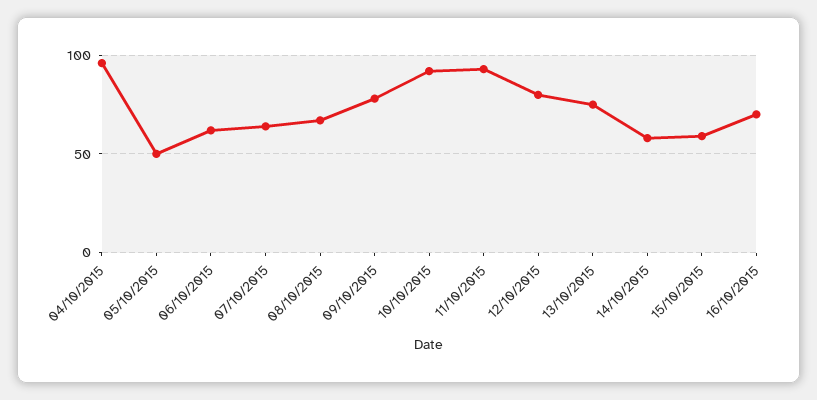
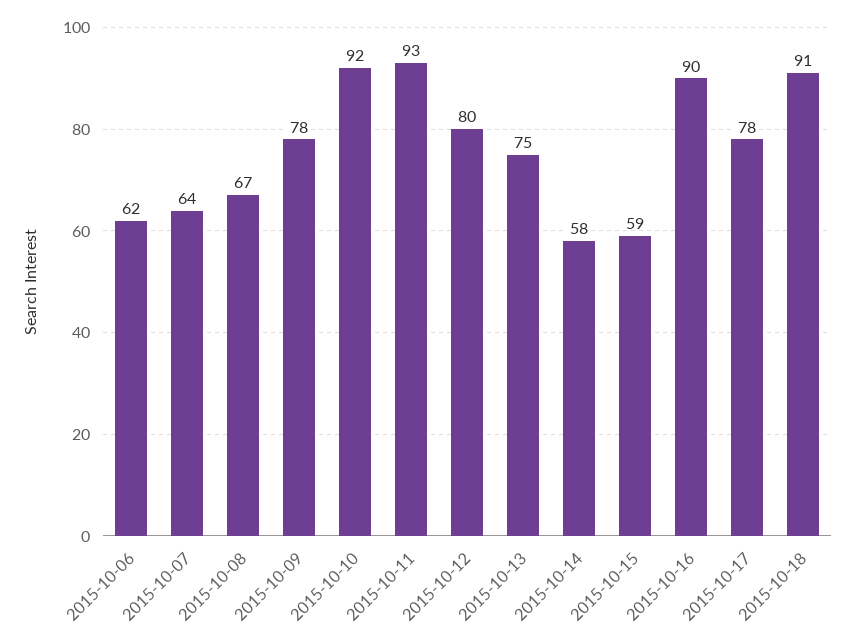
04/10/2015: 95 -> none
05/10/2015: 50 -> none
16/10/2015: 70 -> 90
2015-10-17: none -> 78
2015-10-18: none -> 91

